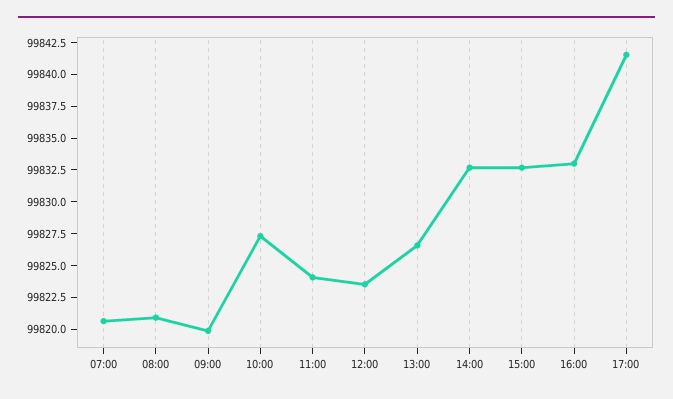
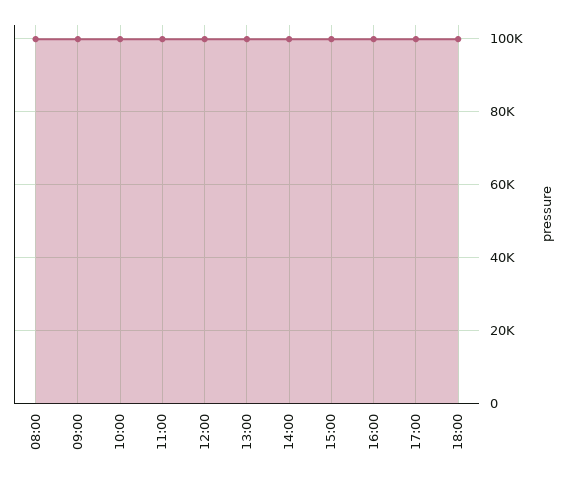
07:00: 99820 -> none
18:00: none -> 100000

